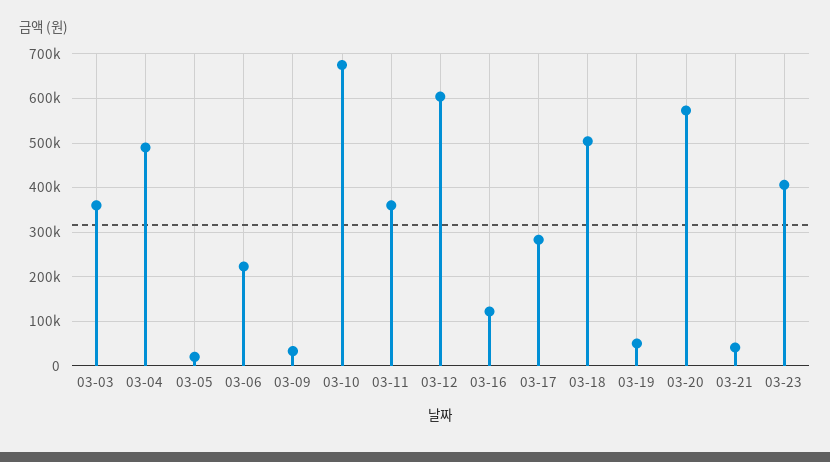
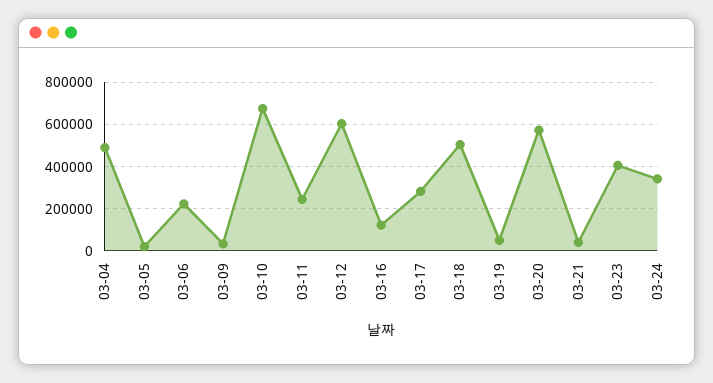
03-03: 360000 -> none
03-11: 360000 -> 250000
03-24: none -> 350000

